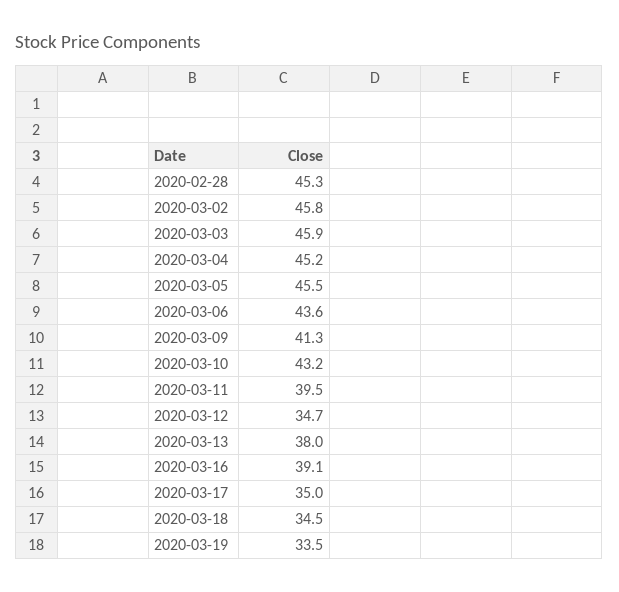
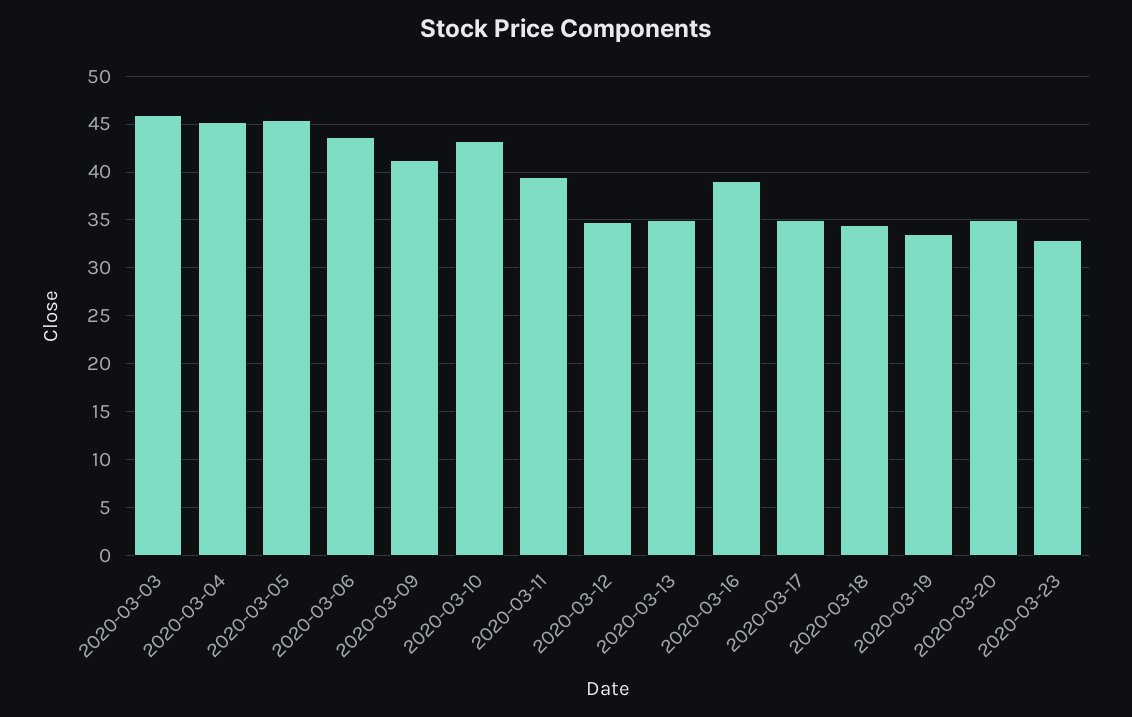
2020-02-28: 45.3 -> none
2020-03-02: 45.8 -> none
2020-03-13: 38 -> 35
2020-03-20: none -> 35
2020-03-23: none -> 33

